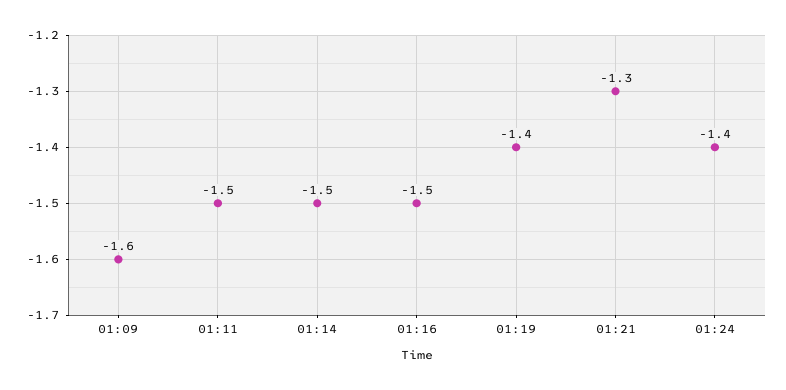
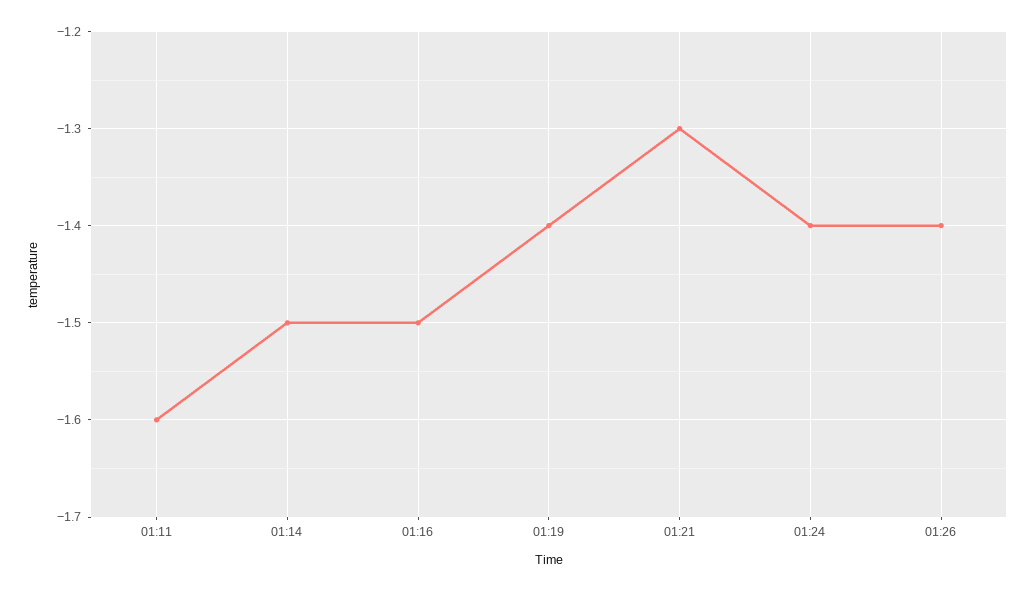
01:09: -1.6 -> none
01:11: -1.5 -> -1.6
01:26: none -> -1.4

